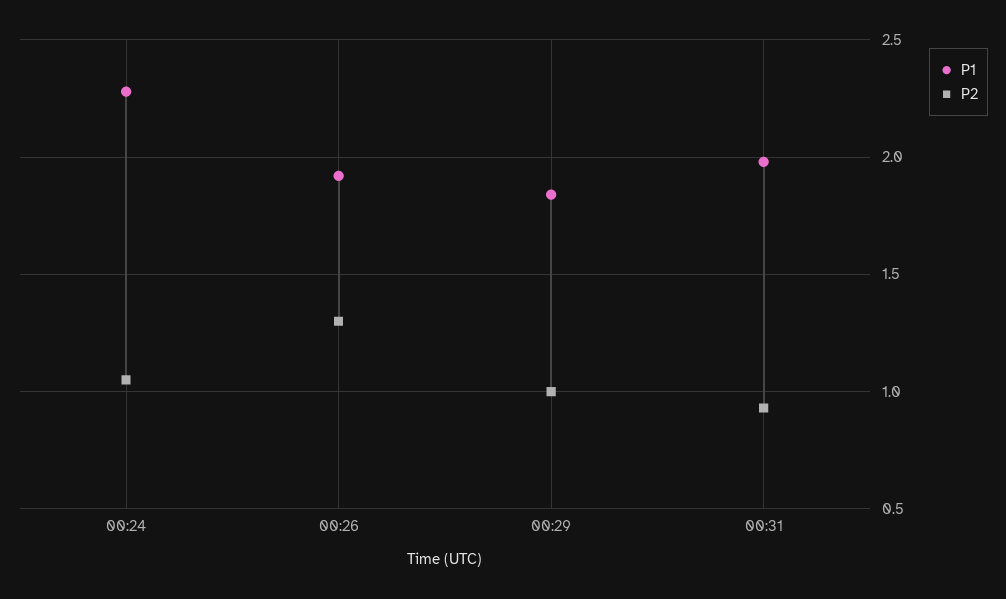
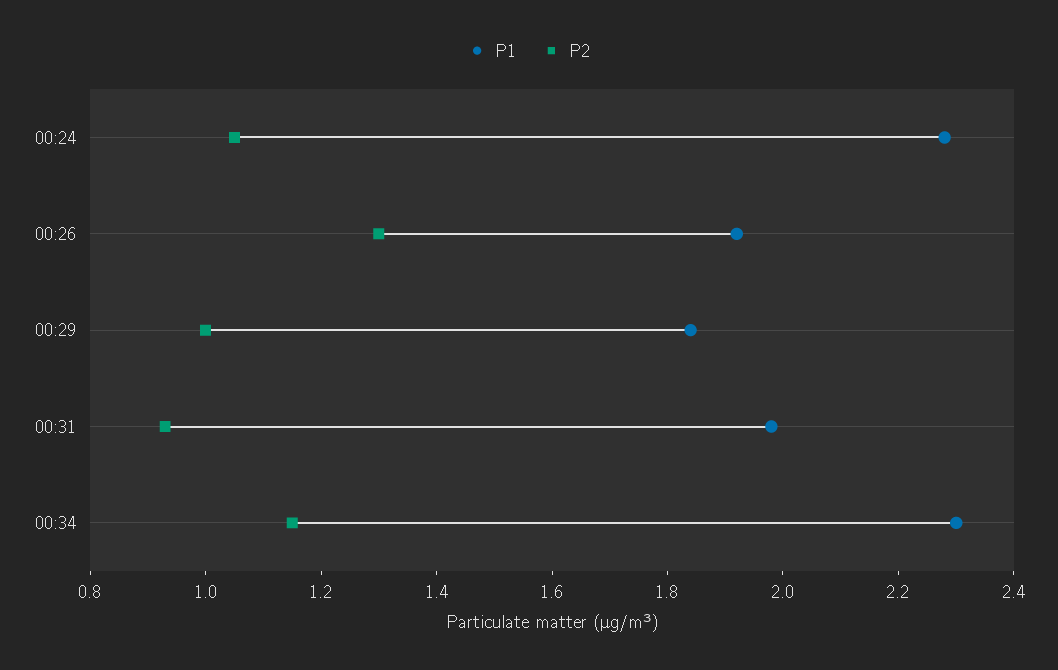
P1, 00:34: none -> 2.3
P2, 00:34: none -> 1.15

